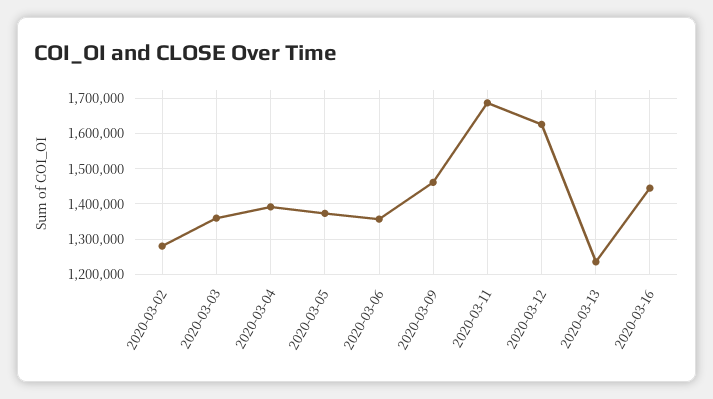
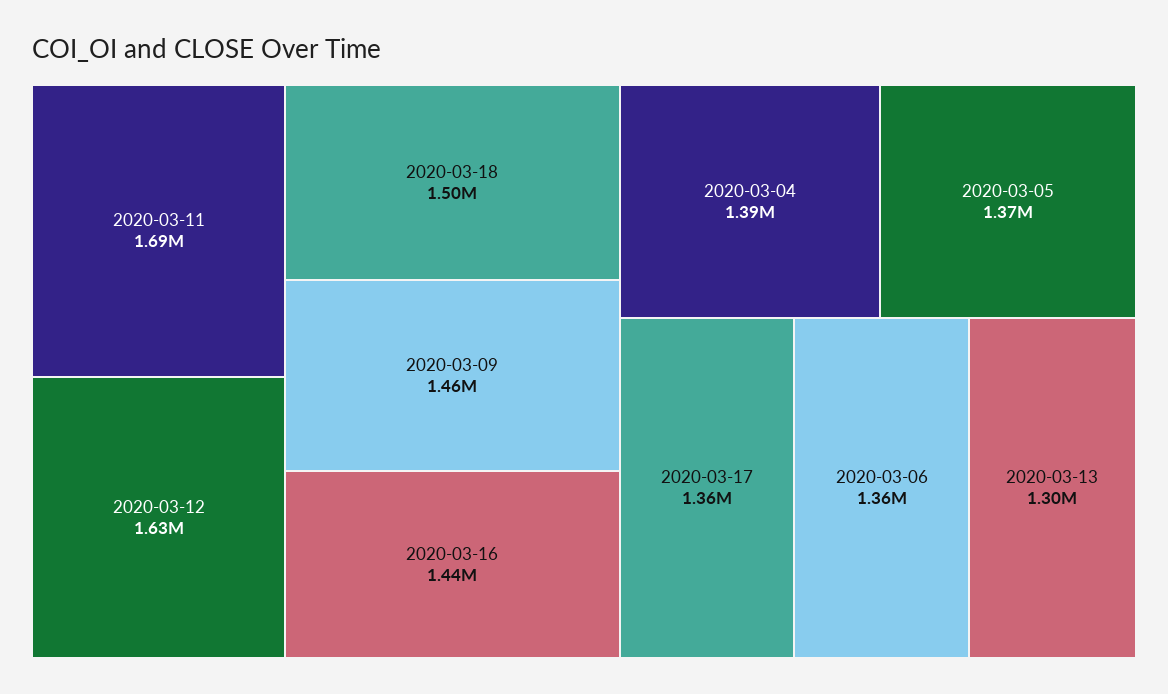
2020-03-02: 1280000 -> none
2020-03-03: 1360000 -> none
2020-03-13: 1240000 -> 1300000
2020-03-18: none -> 1500000
2020-03-17: none -> 1360000

